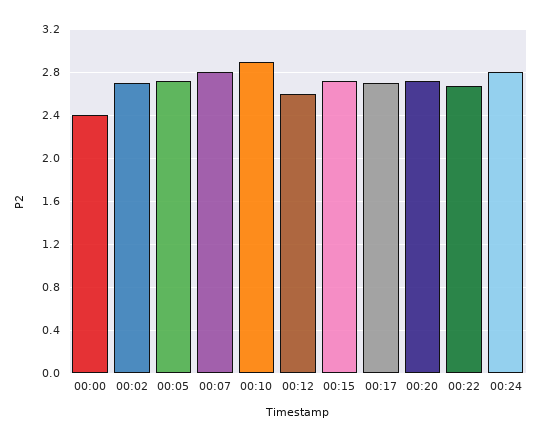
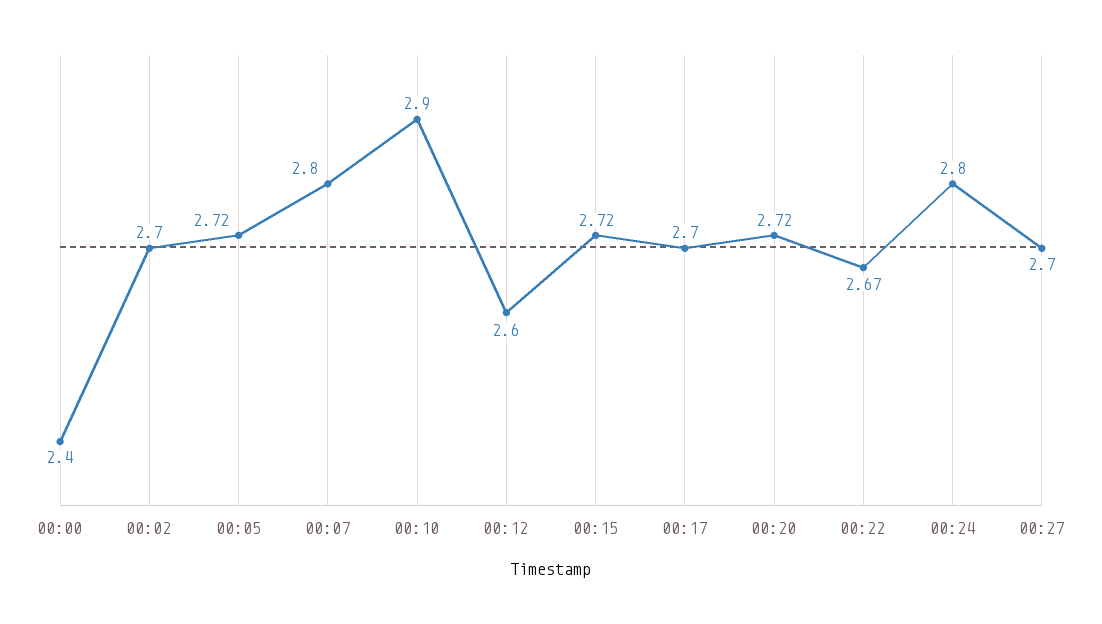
00:27: none -> 2.7

